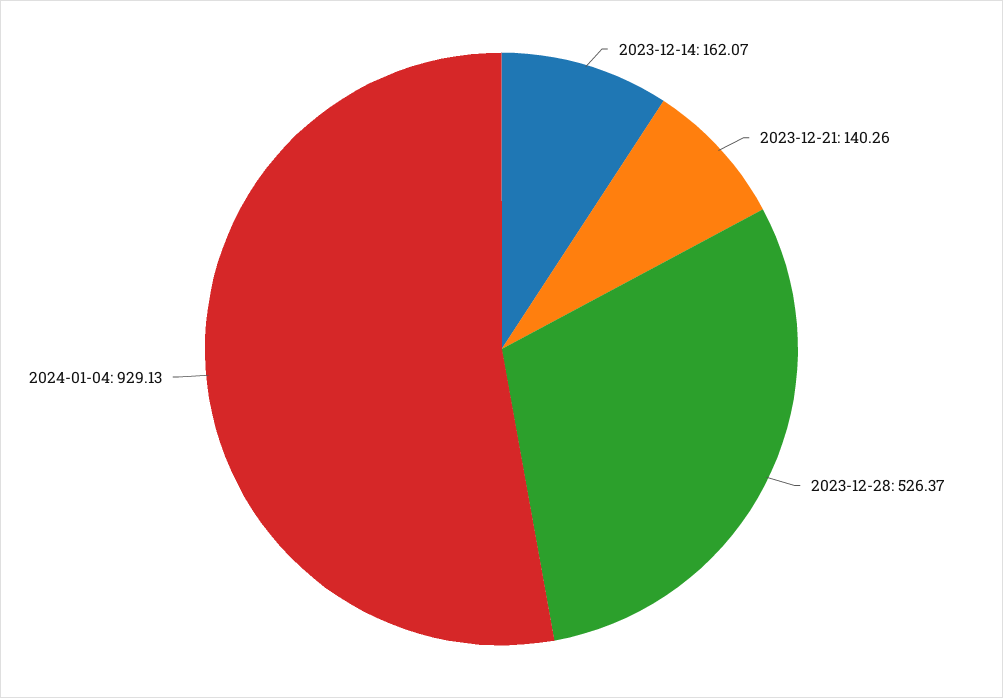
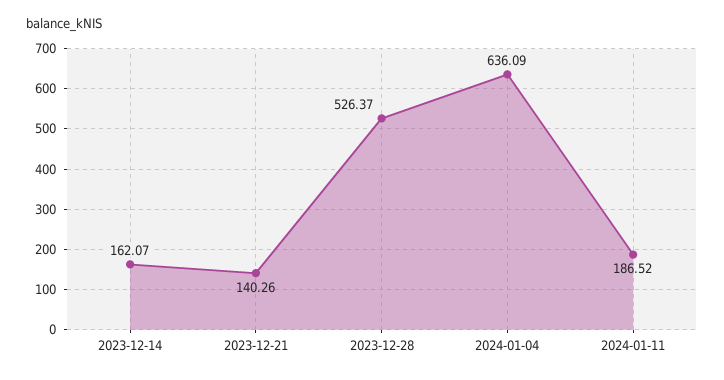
2024-01-04: 929.13 -> 636.09
2024-01-11: none -> 186.52

